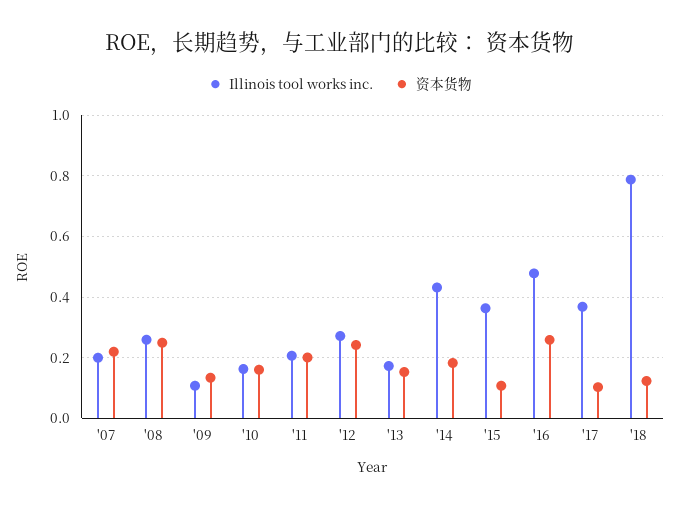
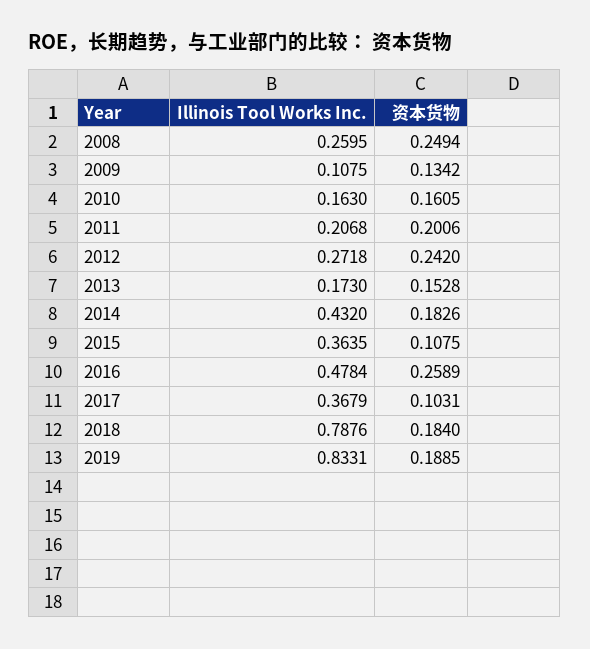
Illinois tool works inc., '07: 0.2 -> none
资本货物, '07: 0.22 -> none
资本货物, '18: 0.12 -> 0.184
Illinois tool works inc., 2019: none -> 0.8331
资本货物, 2019: none -> 0.1885

